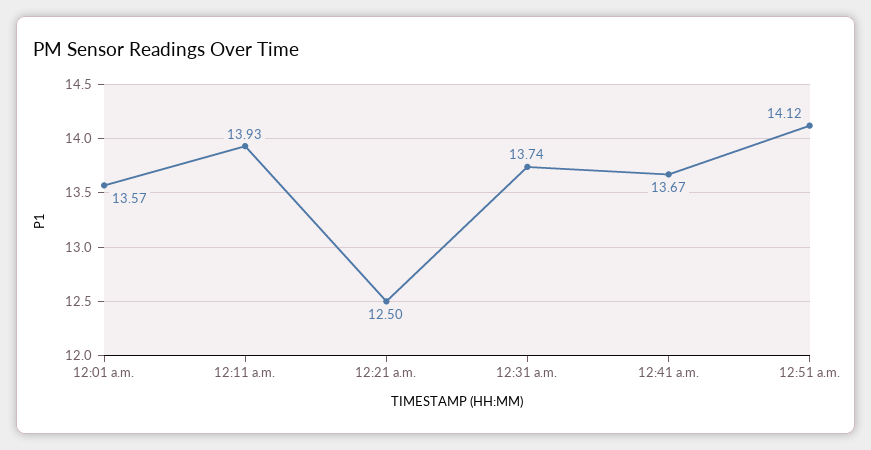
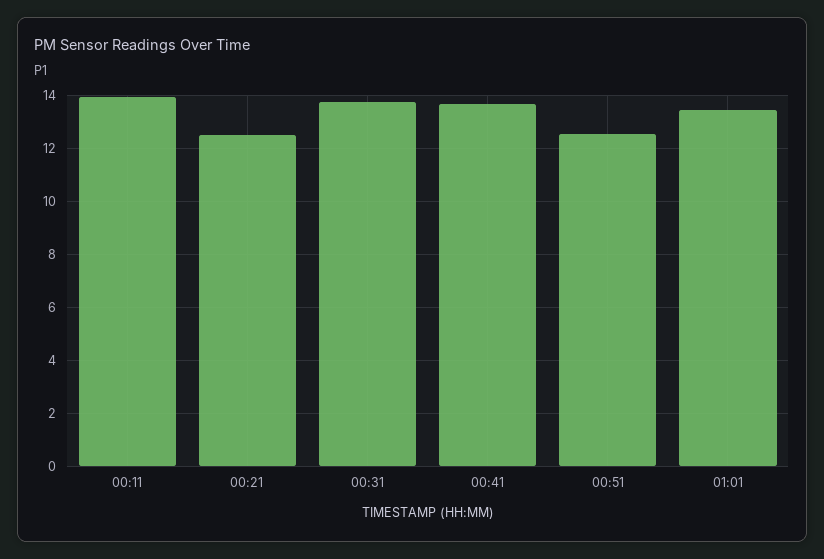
12:01 a.m.: 13.57 -> none
12:51 a.m.: 14.12 -> 12.5
01:01: none -> 13.5

